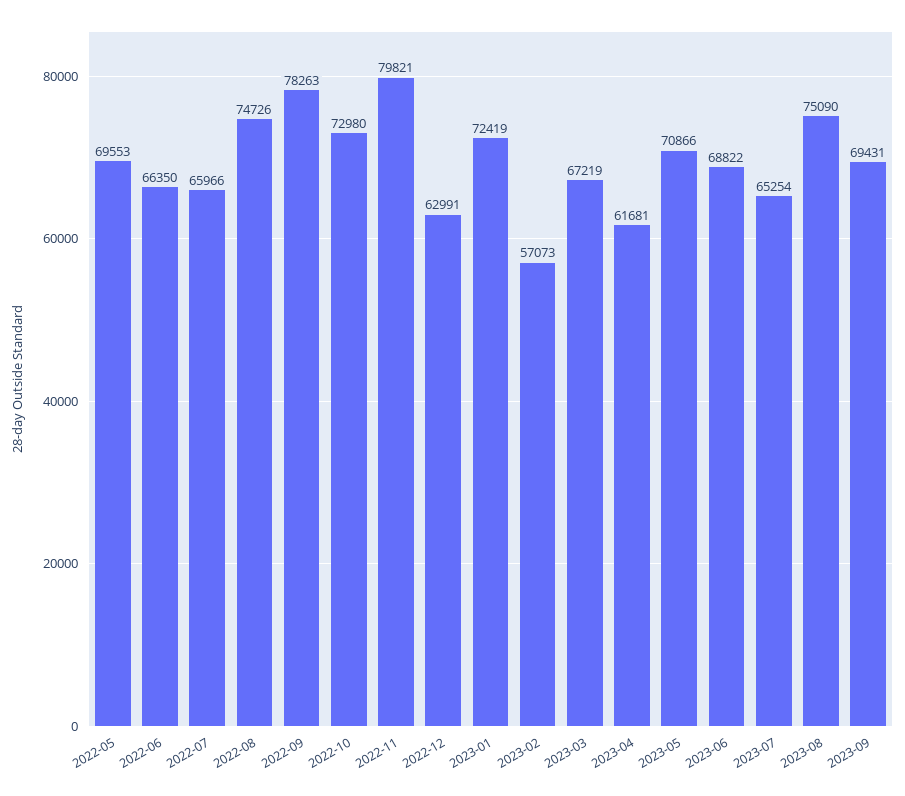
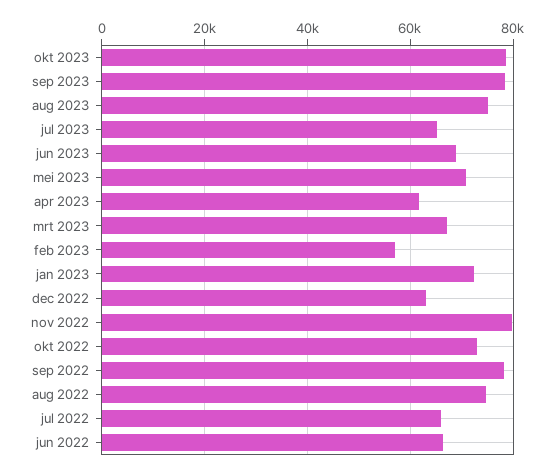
2022-05: 69553 -> none
2023-09: 69431 -> 78000
okt 2023: none -> 78000

